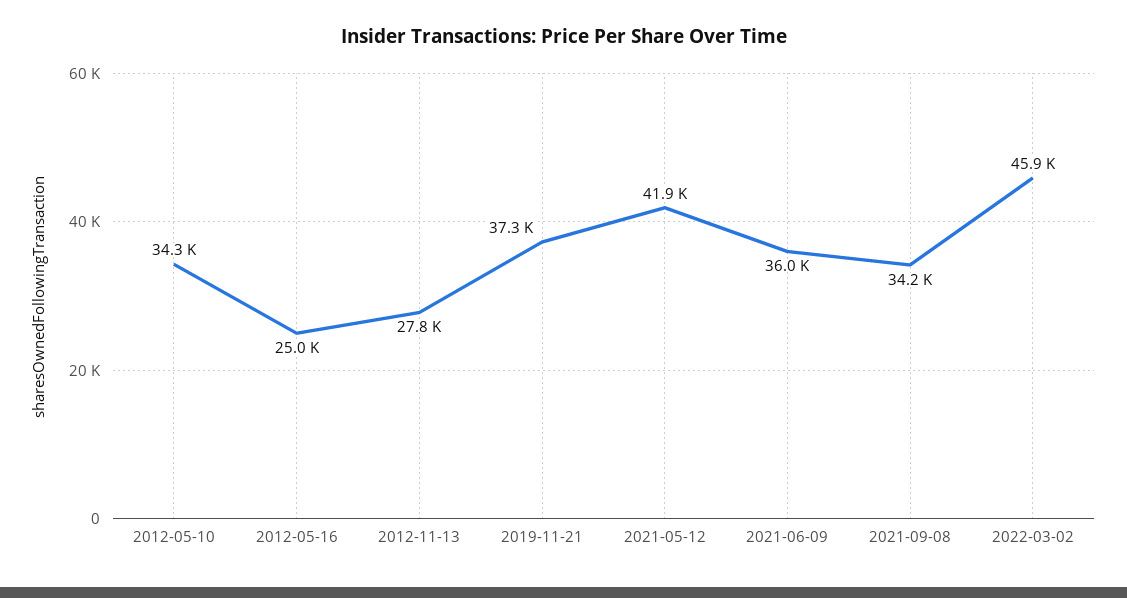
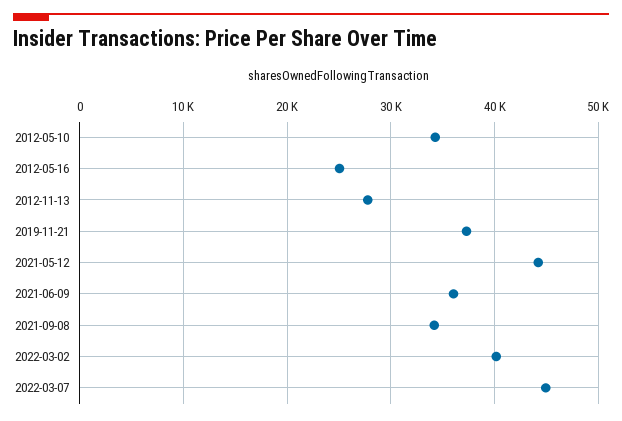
2021-05-12: 41900 -> 44000
2022-03-02: 45900 -> 40000
2022-03-07: none -> 45000

